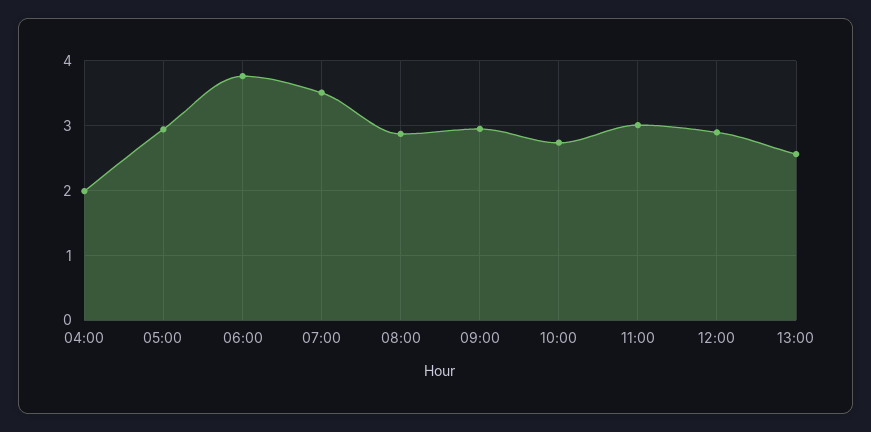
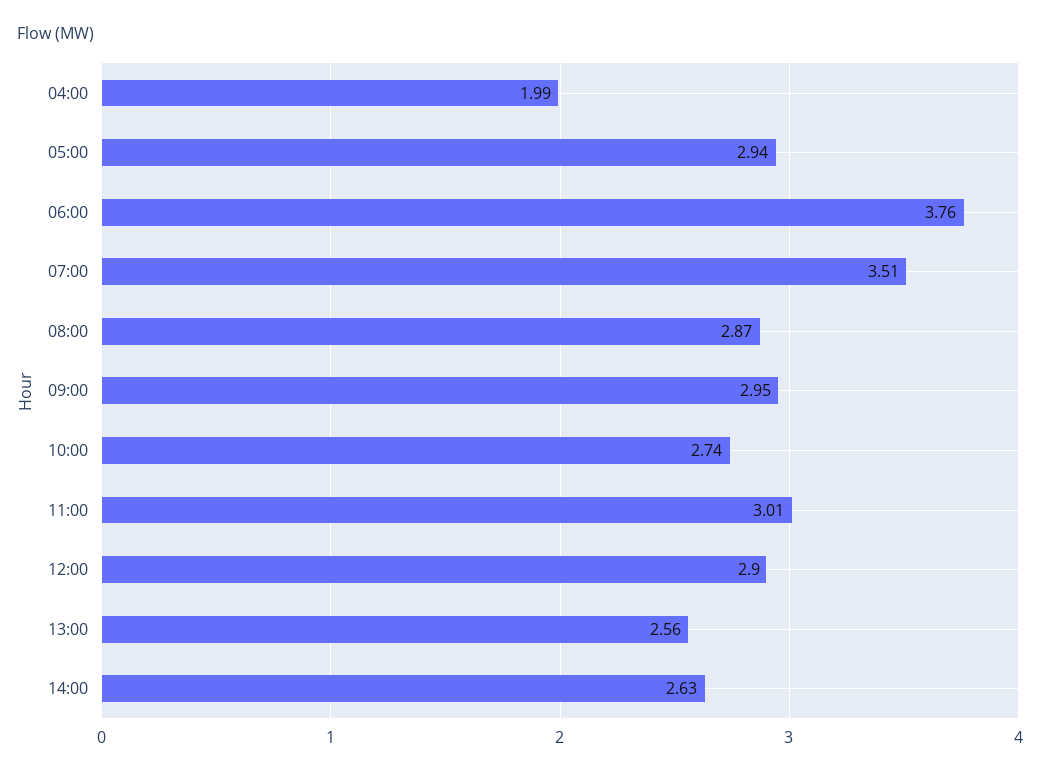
14:00: none -> 2.63

